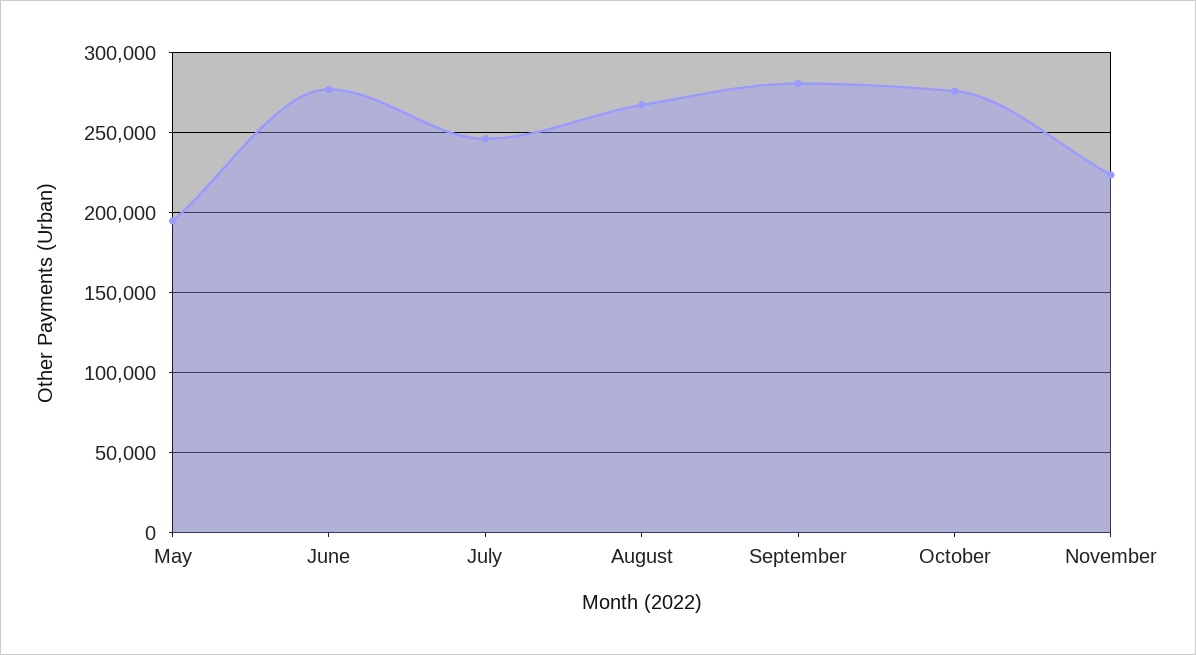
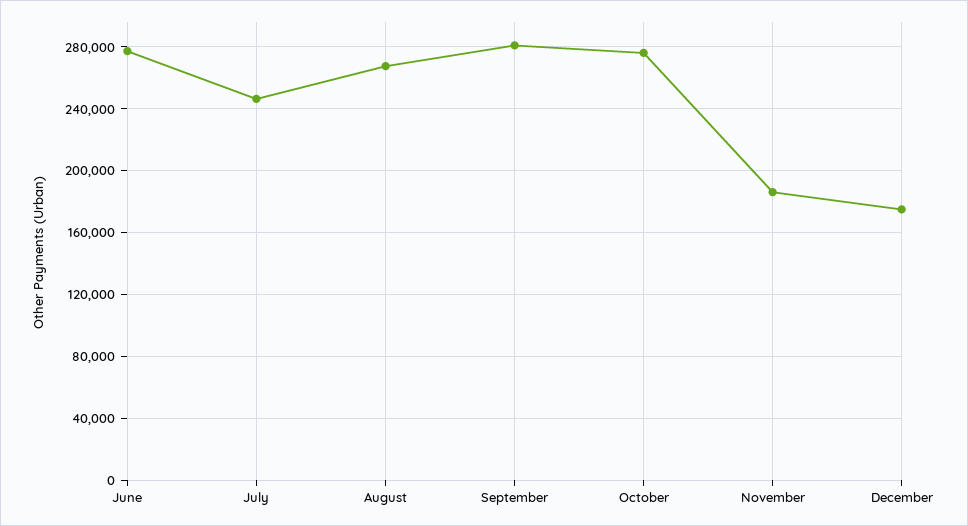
May: 195000 -> none
November: 225000 -> 185000
December: none -> 175000

